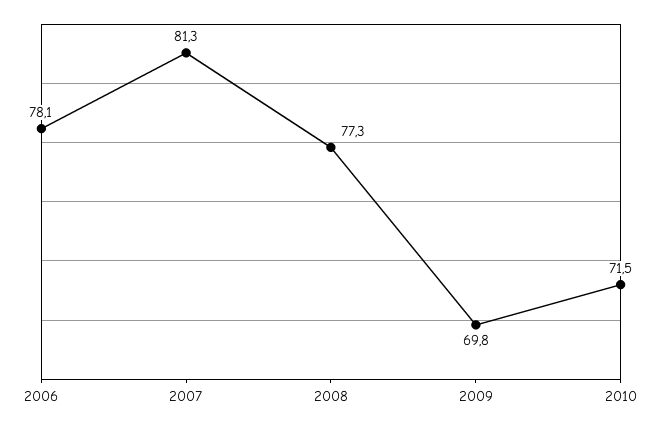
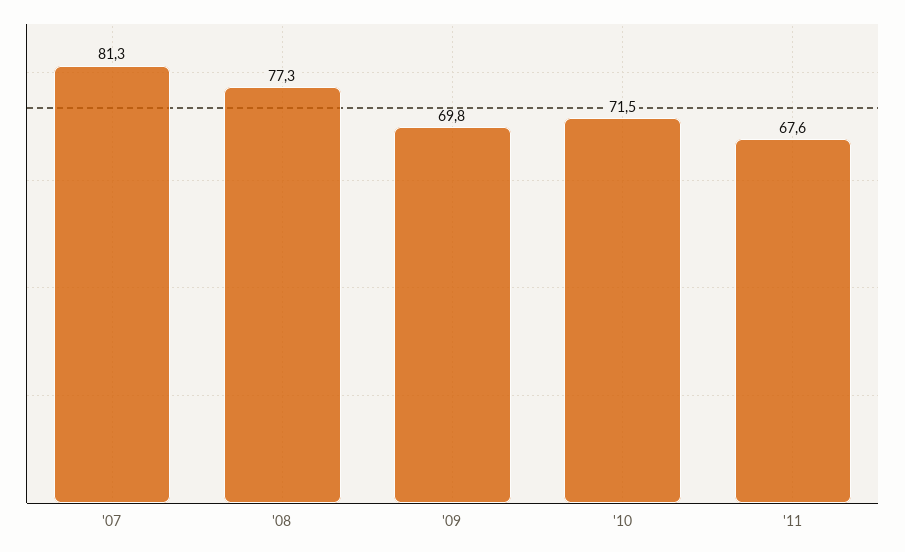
2006: 78.1 -> none
'11: none -> 67.6

